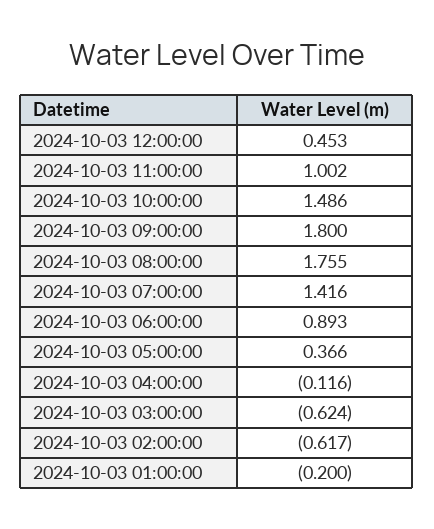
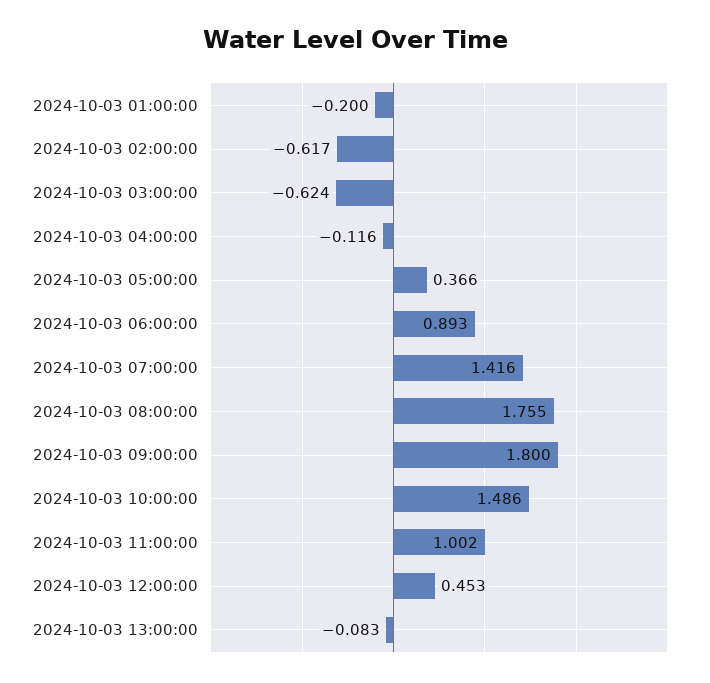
2024-10-03 13:00:00: none -> -0.083

